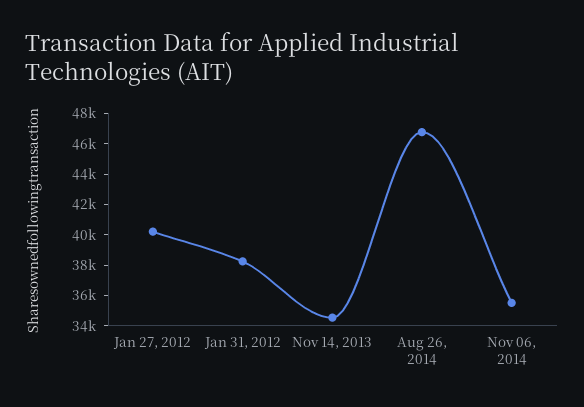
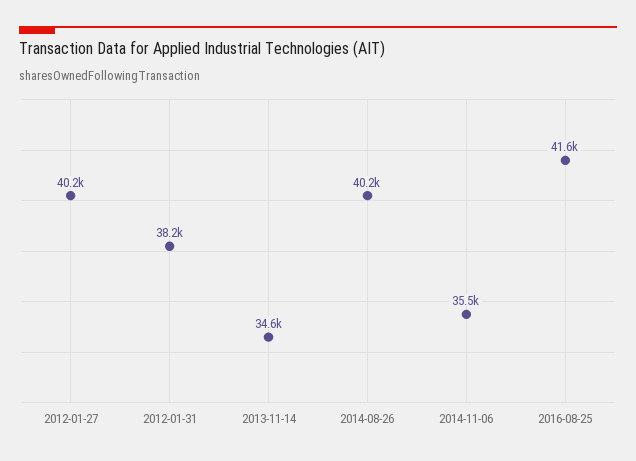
Aug 26, 2014: 47000 -> 40200
2016-08-25: none -> 41600

